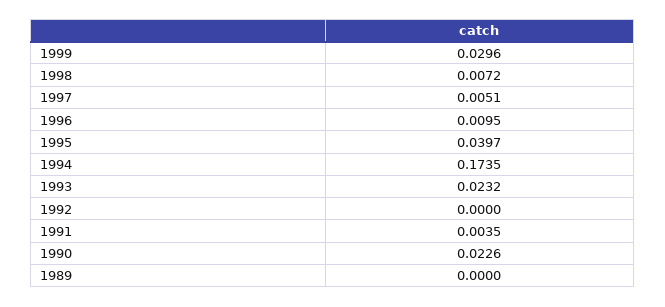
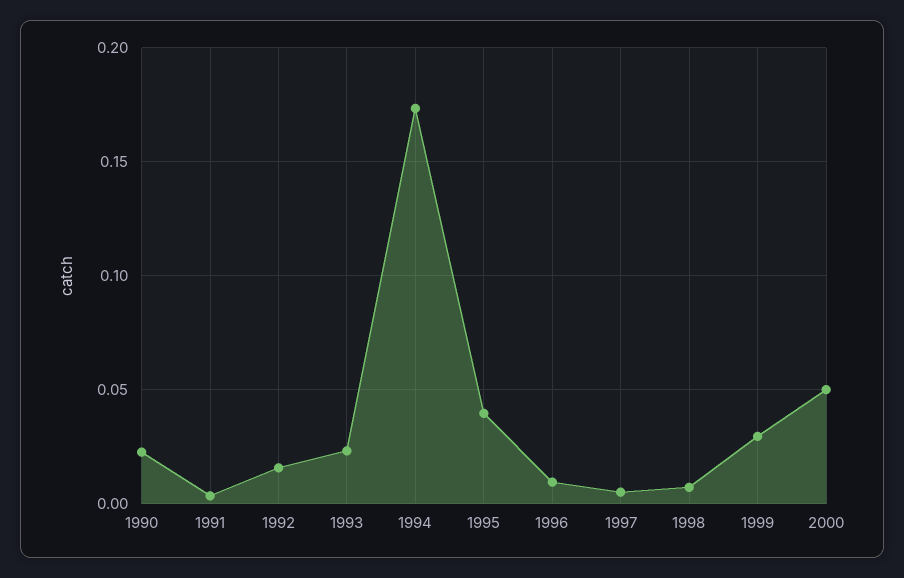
1992: 0 -> 0.015
1989: 0 -> none
2000: none -> 0.05

